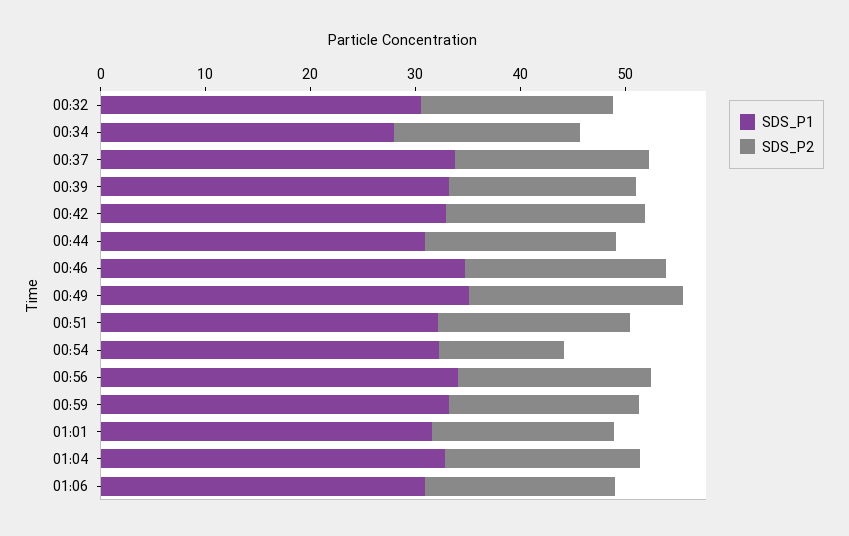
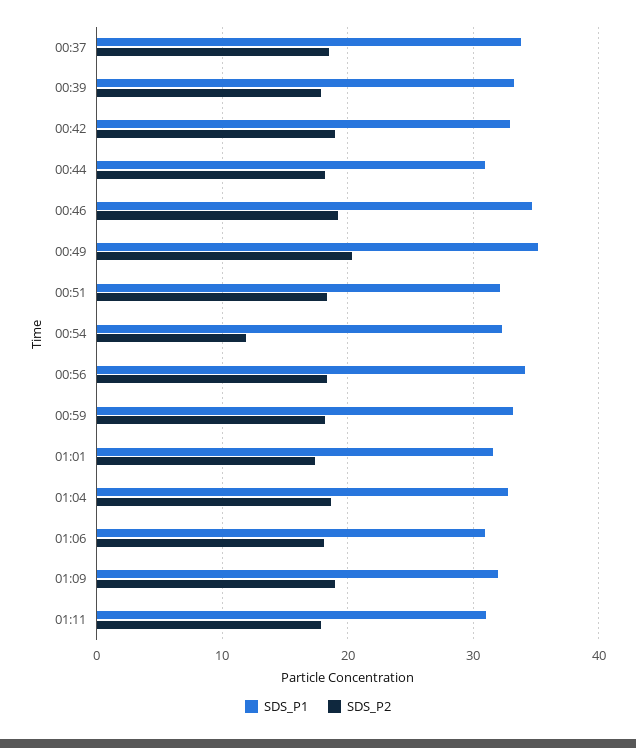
SDS_P1, 00:32: 30 -> none
SDS_P2, 00:32: 18 -> none
SDS_P1, 00:34: 28 -> none
SDS_P2, 00:34: 18 -> none
SDS_P1, 01:09: none -> 32
SDS_P2, 01:09: none -> 19
SDS_P1, 01:11: none -> 31
SDS_P2, 01:11: none -> 18

